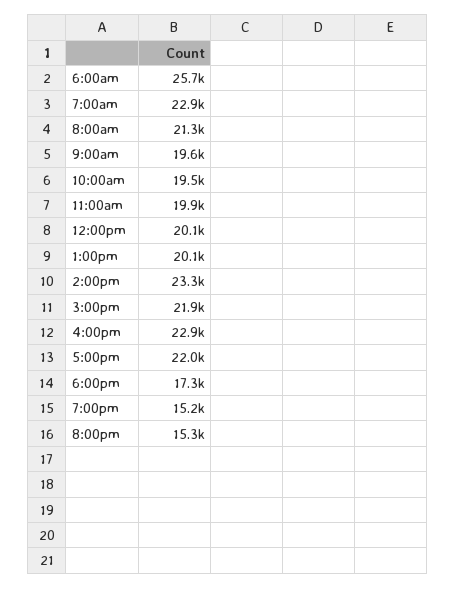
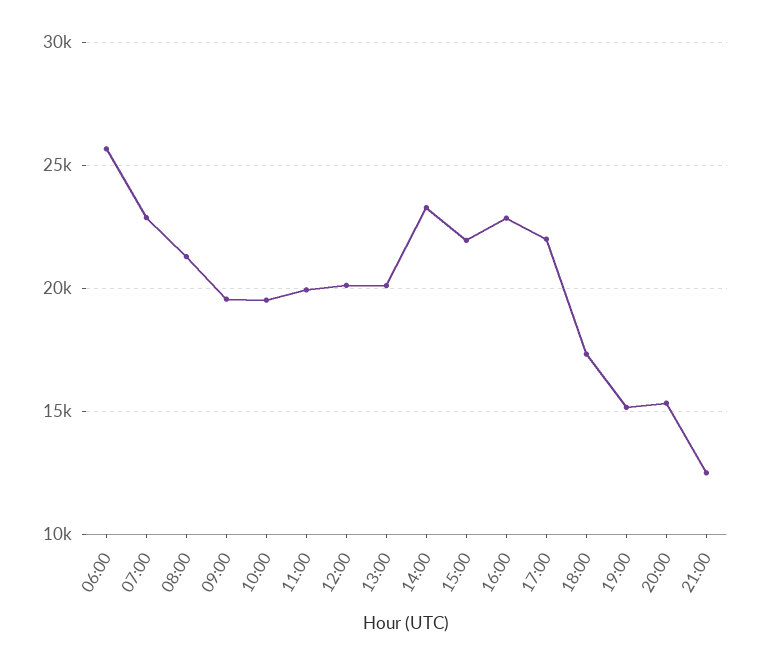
21:00: none -> 12500

